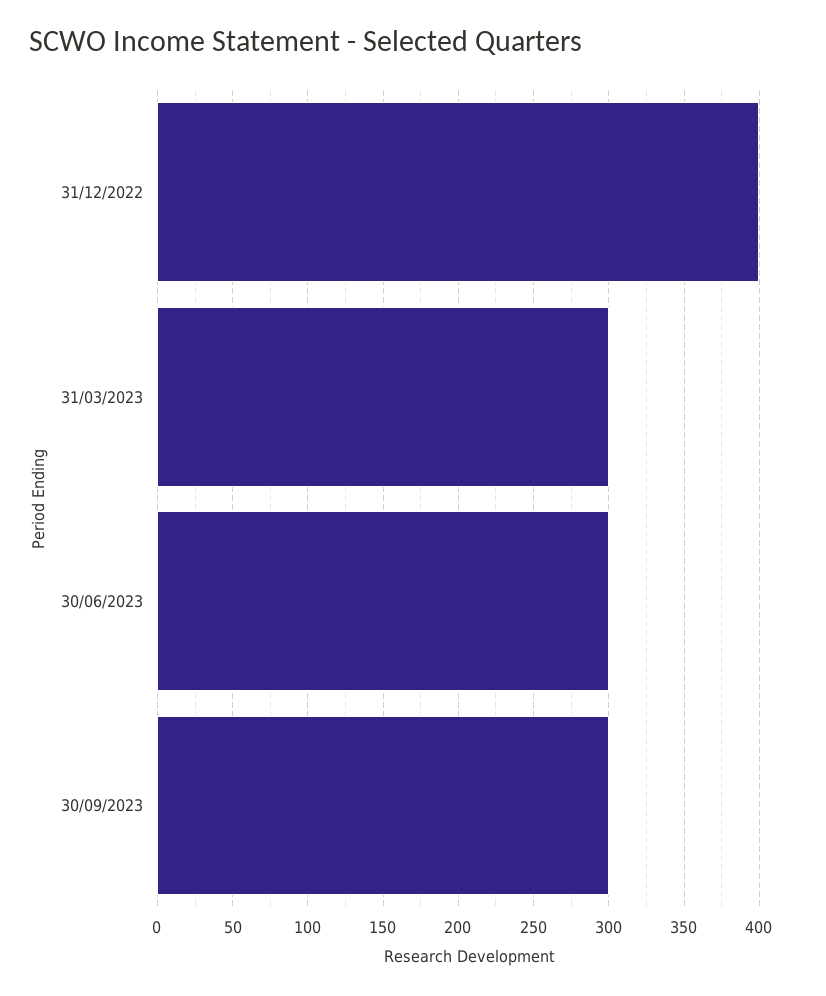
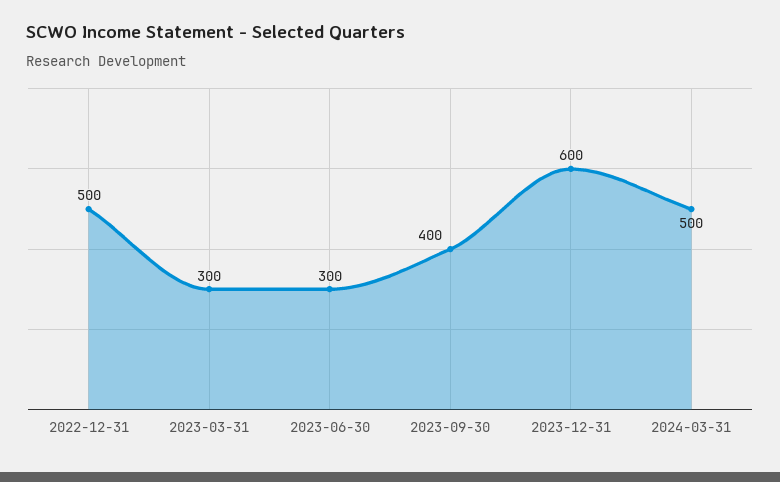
31/12/2022: 400 -> 500
30/09/2023: 300 -> 400
2023-12-31: none -> 600
2024-03-31: none -> 500

